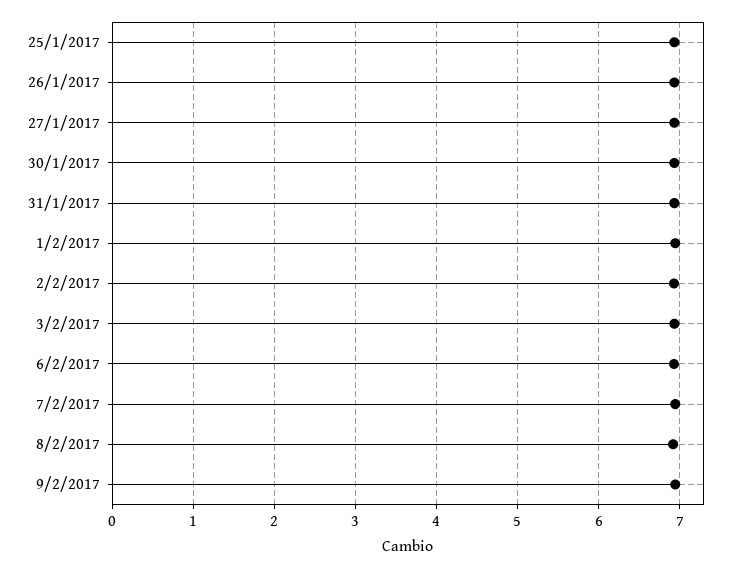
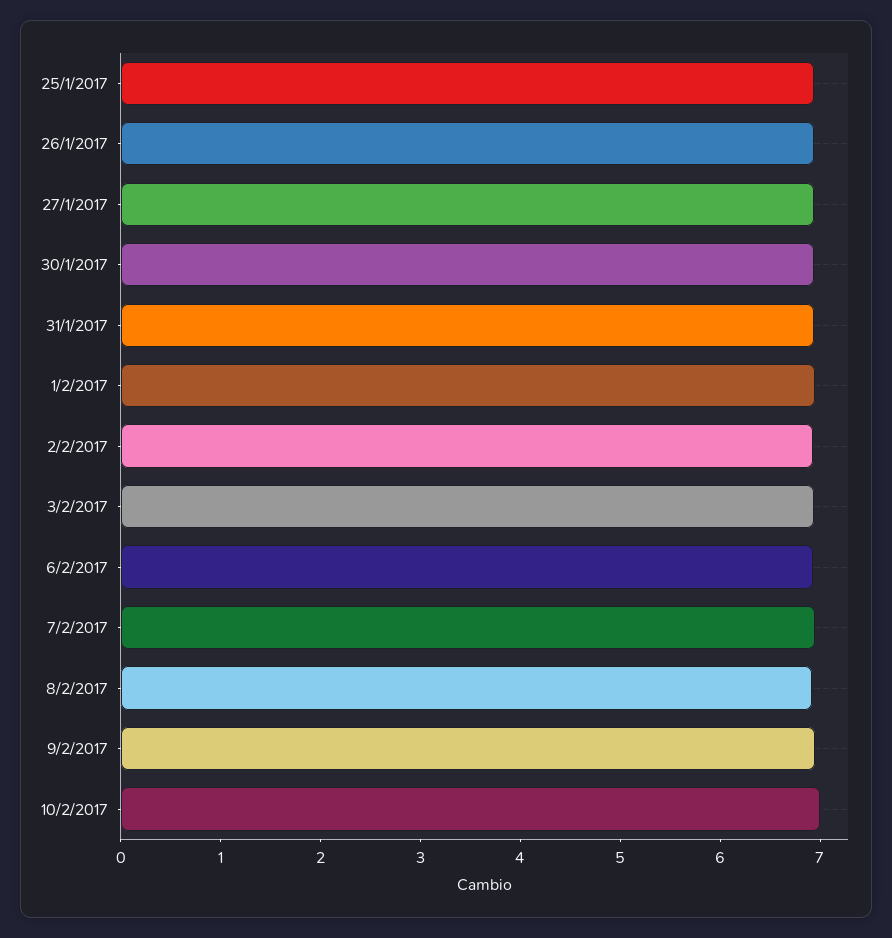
10/2/2017: none -> 7

